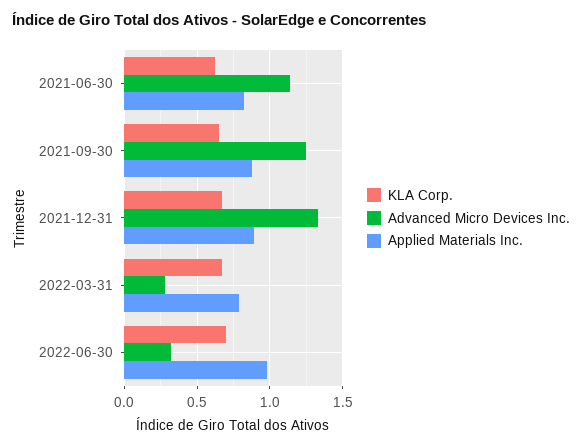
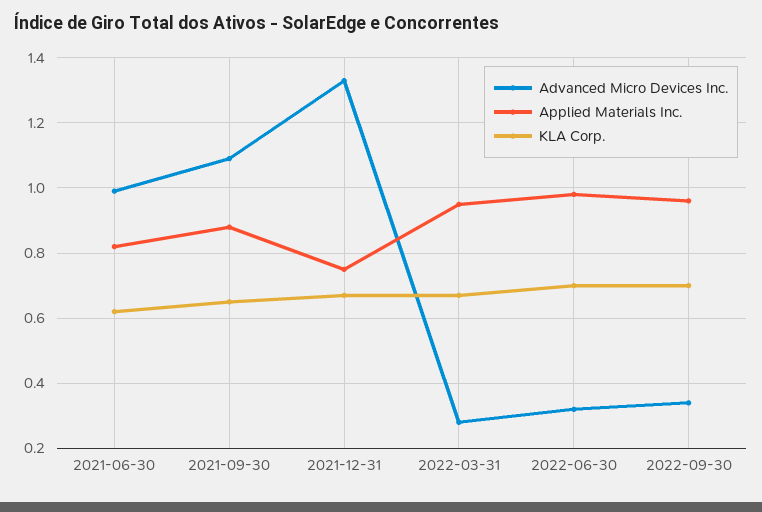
Advanced Micro Devices Inc., 2021-06-30: 1.15 -> 1
Advanced Micro Devices Inc., 2021-09-30: 1.25 -> 1.1
Applied Materials Inc., 2021-12-31: 0.9 -> 0.75
Applied Materials Inc., 2022-03-31: 0.8 -> 0.95
Advanced Micro Devices Inc., 2022-09-30: none -> 0.35
Applied Materials Inc., 2022-09-30: none -> 0.95
KLA Corp., 2022-09-30: none -> 0.7

